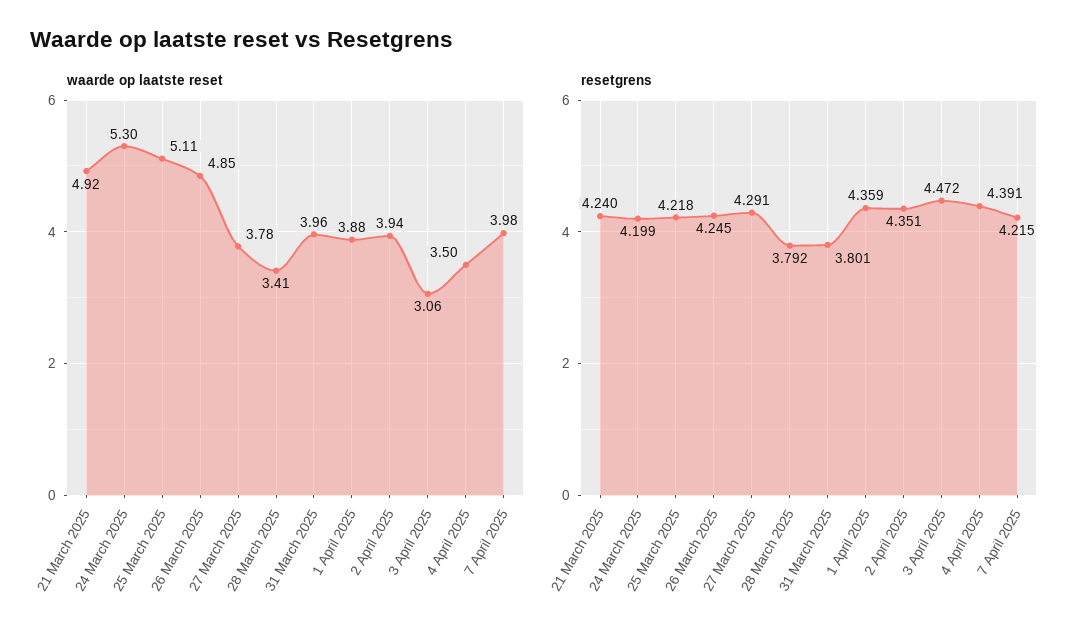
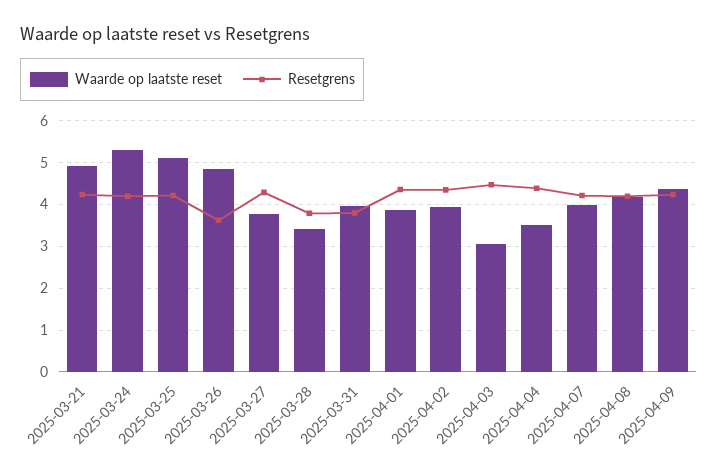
resetgrens, 26 March 2025: 4.245 -> 3.6
waarde op laatste reset, 2025-04-08: none -> 4.2
resetgrens, 2025-04-08: none -> 4.2
waarde op laatste reset, 2025-04-09: none -> 4.4
resetgrens, 2025-04-09: none -> 4.2

